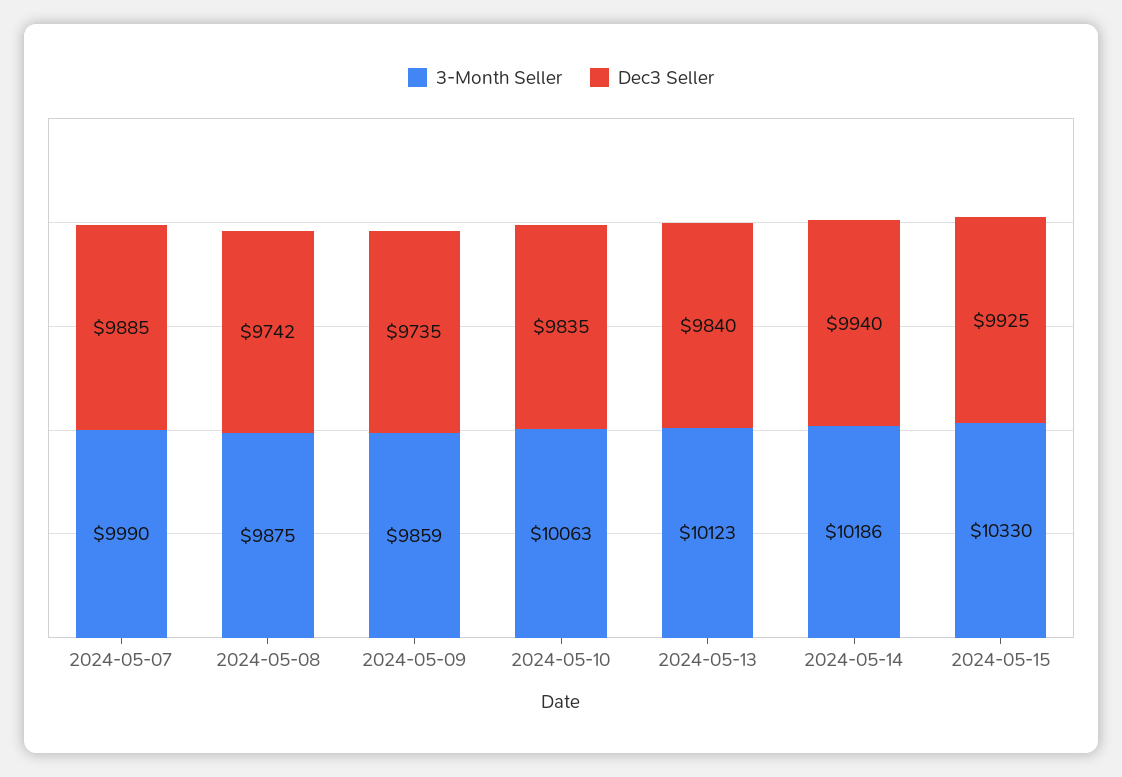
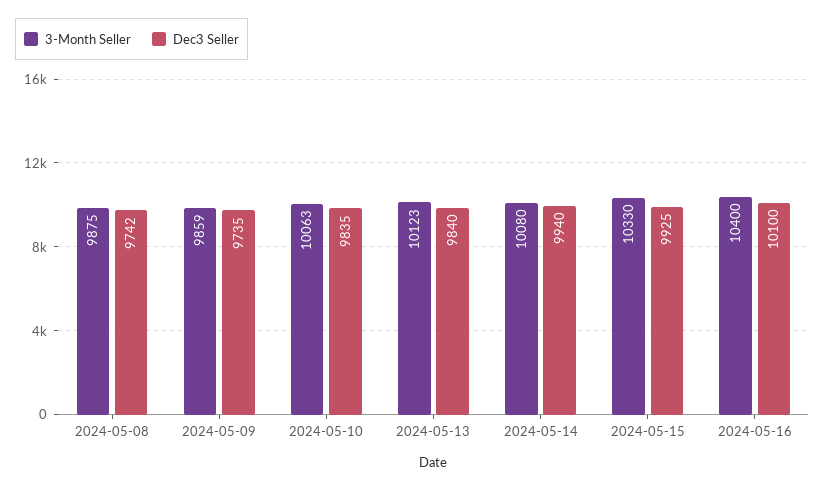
3-Month Seller, 2024-05-07: 9990 -> none
Dec3 Seller, 2024-05-07: 9885 -> none
3-Month Seller, 2024-05-14: 10186 -> 10080
3-Month Seller, 2024-05-16: none -> 10400
Dec3 Seller, 2024-05-16: none -> 10100

